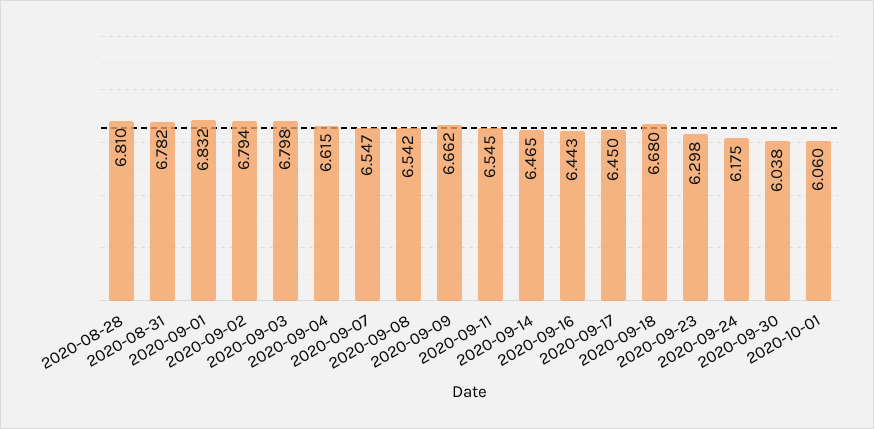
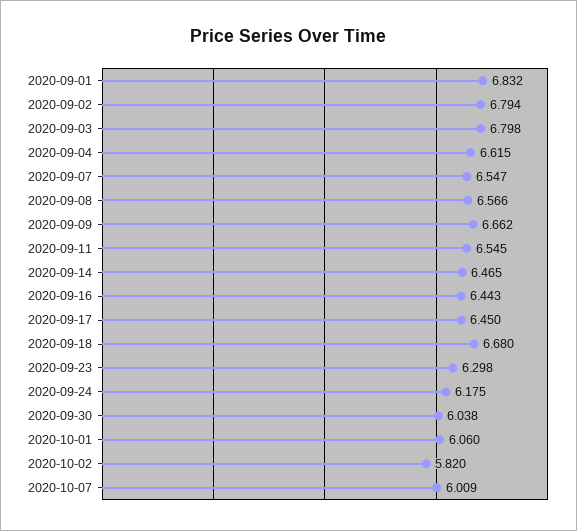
2020-08-28: 6.81 -> none
2020-08-31: 6.782 -> none
2020-09-08: 6.542 -> 6.566
2020-10-02: none -> 5.82
2020-10-07: none -> 6.009

